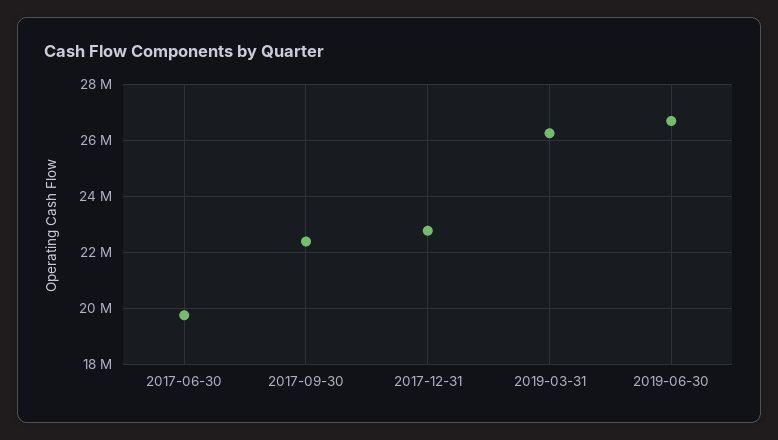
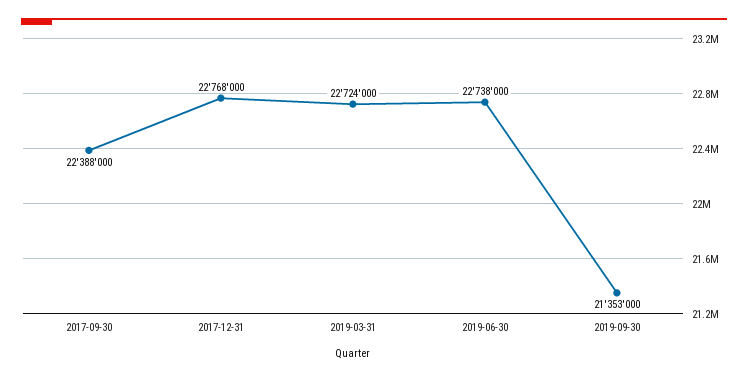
2017-06-30: 19750000 -> none
2019-03-31: 26250000 -> 22724000
2019-06-30: 26750000 -> 22738000
2019-09-30: none -> 21353000

